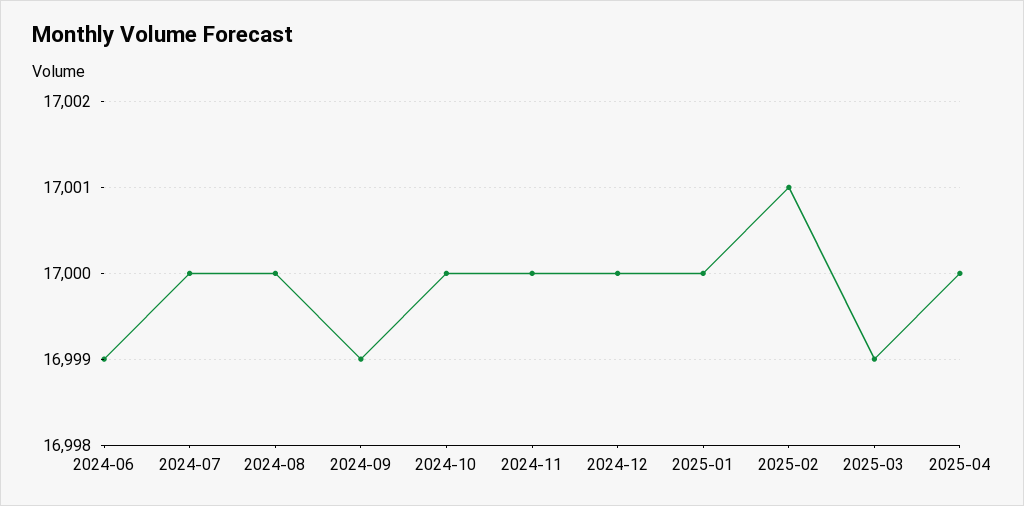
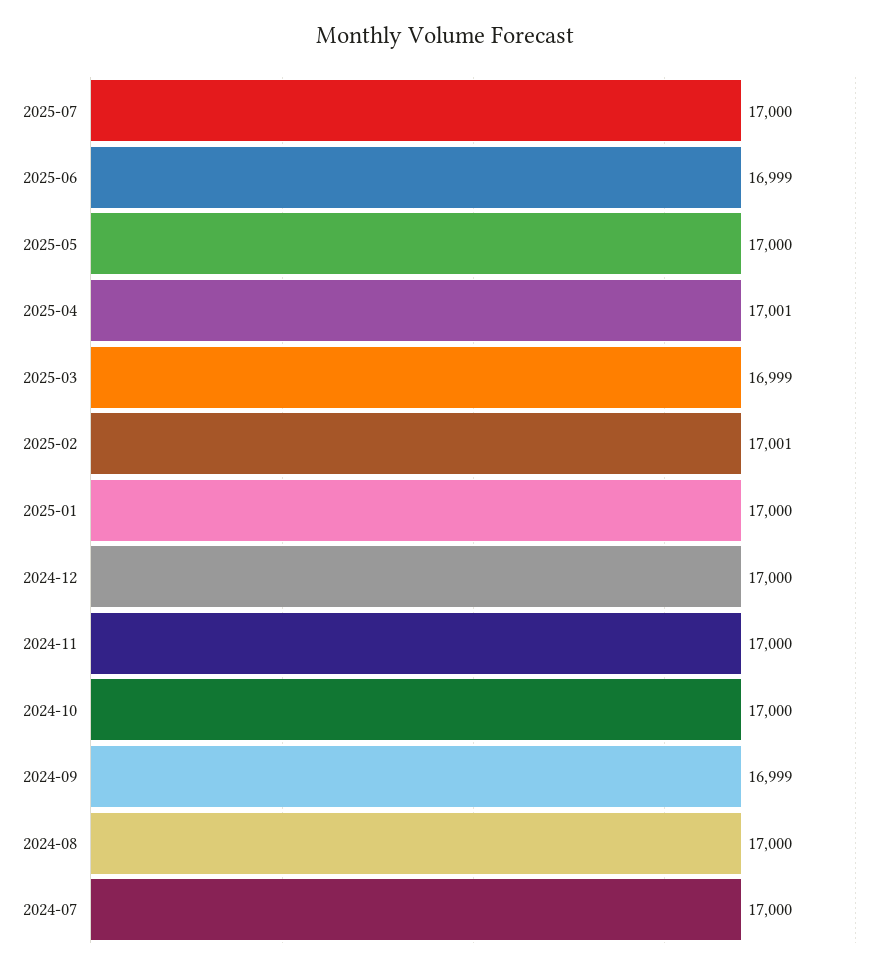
2024-06: 16999 -> none
2025-04: 17000 -> 17001
2025-07: none -> 17000
2025-06: none -> 16999
2025-05: none -> 17000

